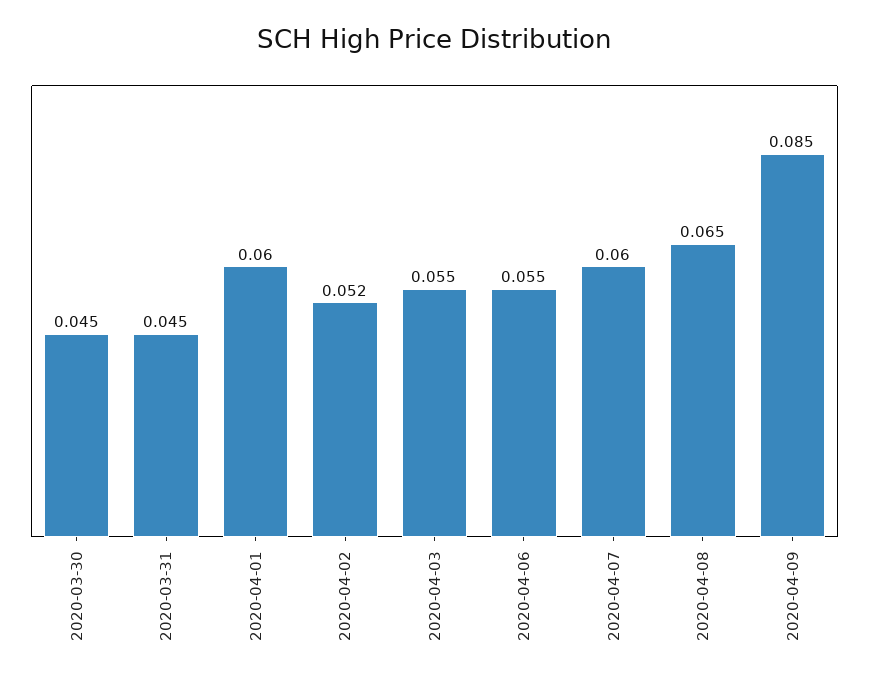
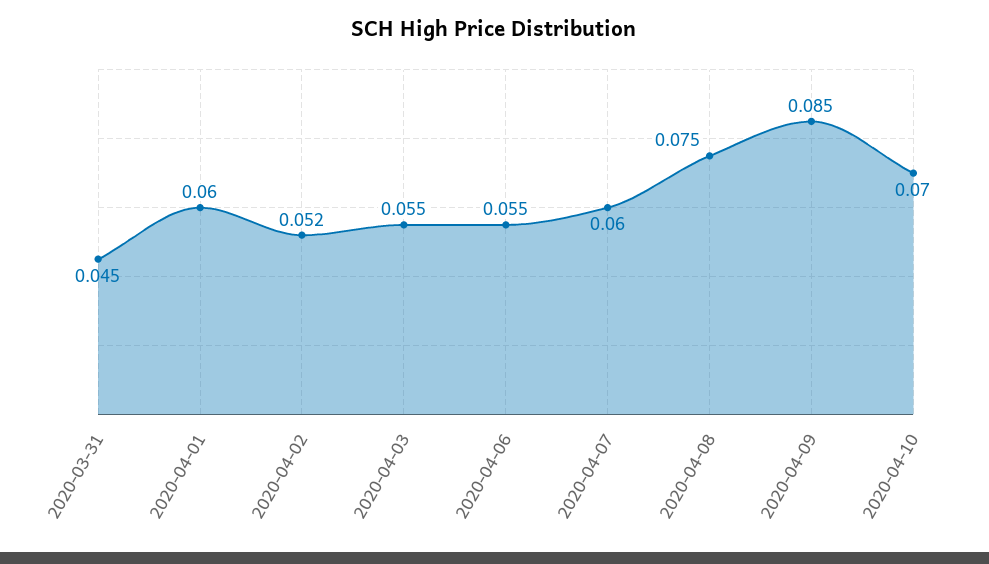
2020-03-30: 0.045 -> none
2020-04-08: 0.065 -> 0.075
2020-04-10: none -> 0.07

